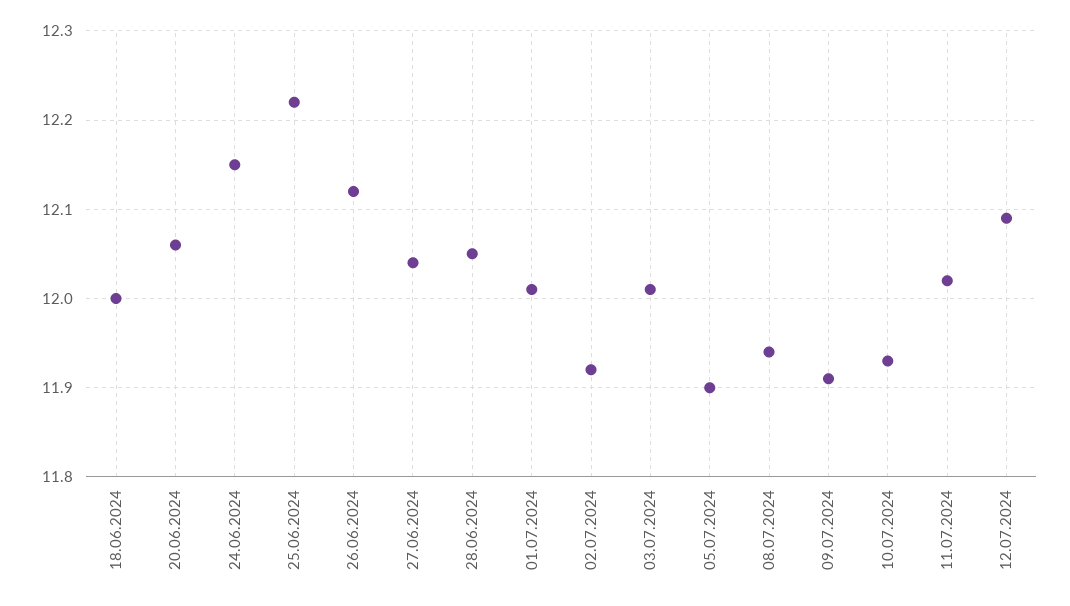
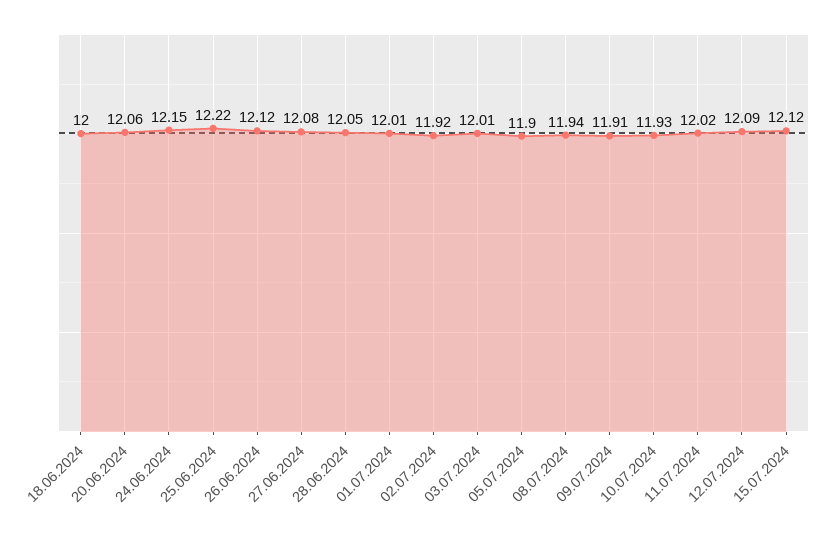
27.06.2024: 12.04 -> 12.08
15.07.2024: none -> 12.12

